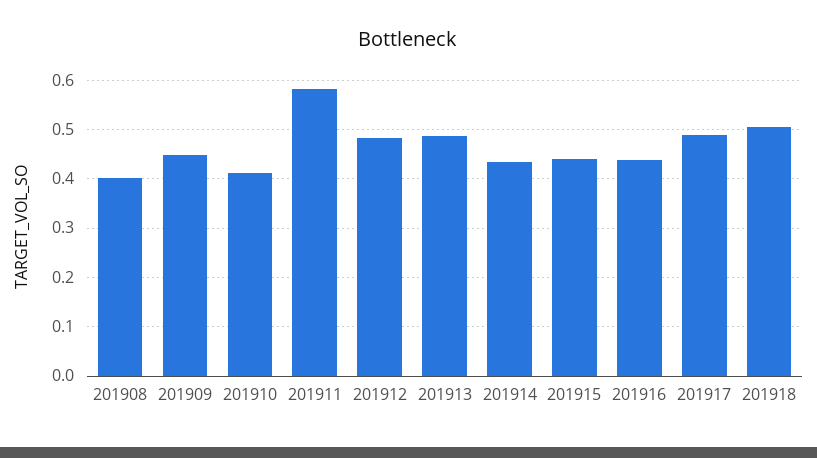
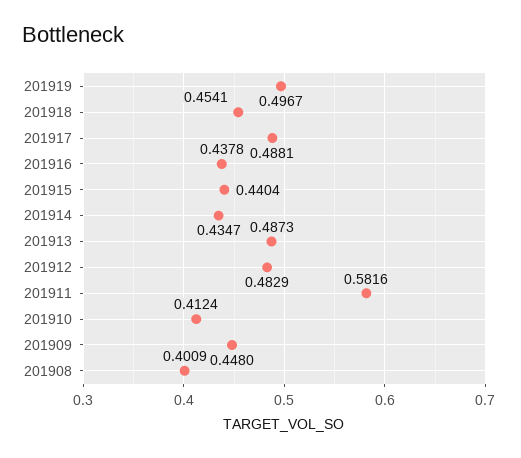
201918: 0.5 -> 0.4541
201919: none -> 0.4967

